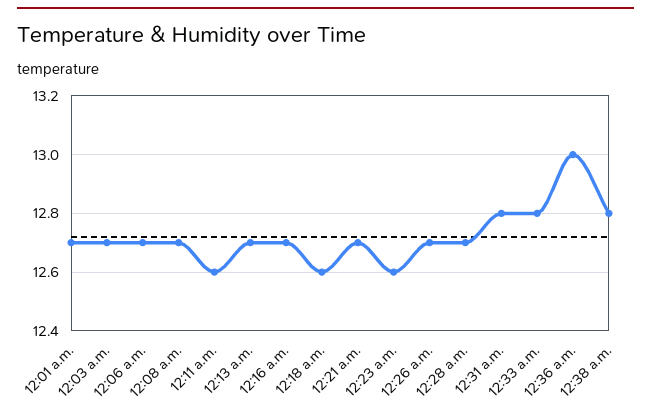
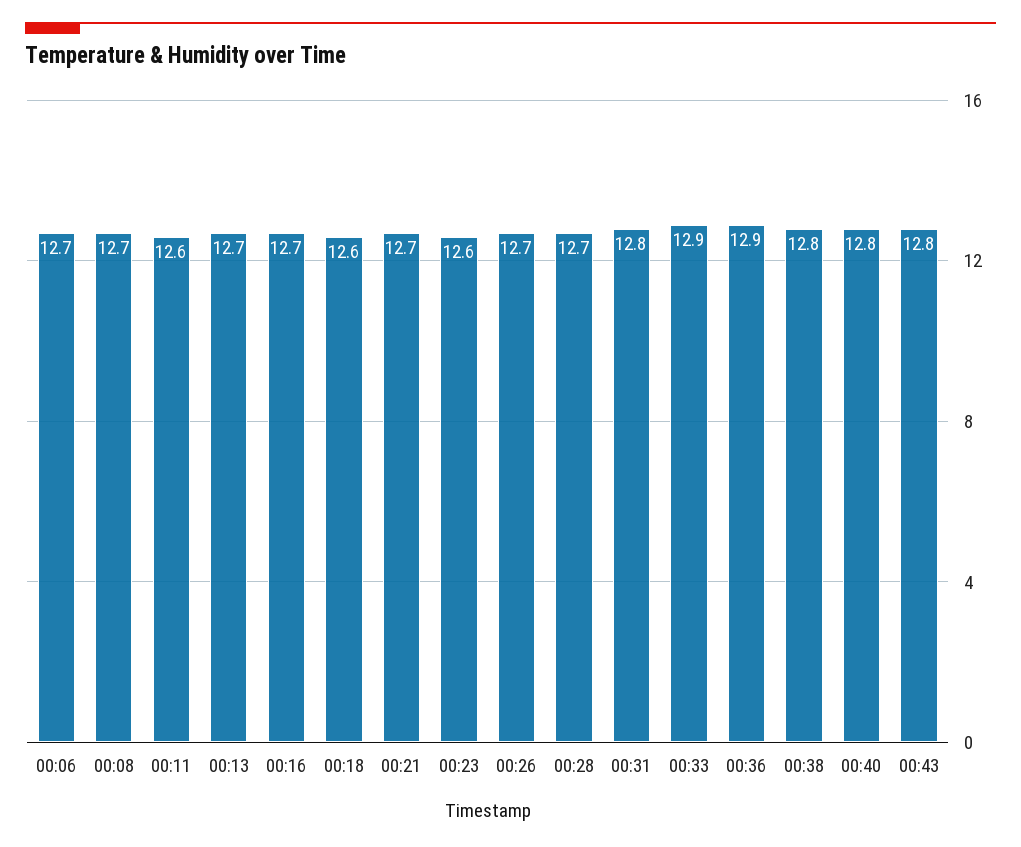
12:01 a.m.: 12.7 -> none
12:03 a.m.: 12.7 -> none
12:33 a.m.: 12.8 -> 12.9
12:36 a.m.: 13 -> 12.9
00:40: none -> 12.8
00:43: none -> 12.8

